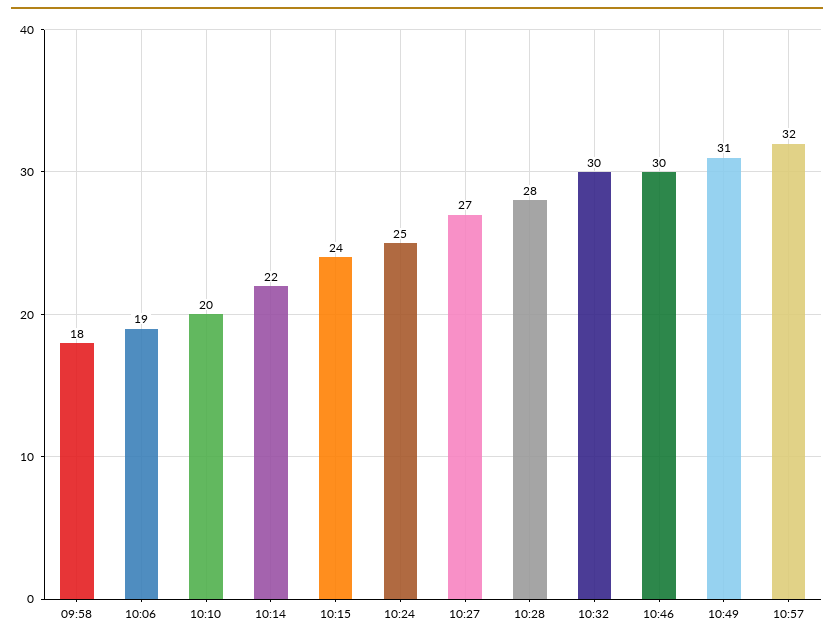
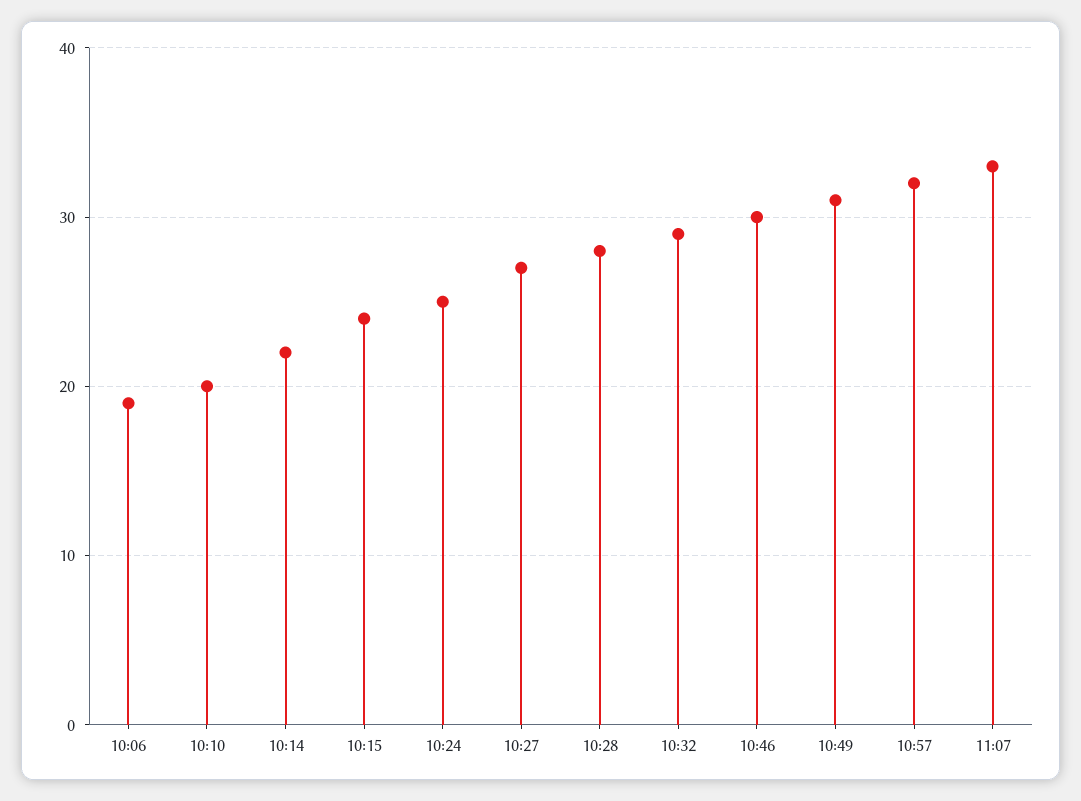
09:58: 18 -> none
10:32: 30 -> 29
11:07: none -> 33

